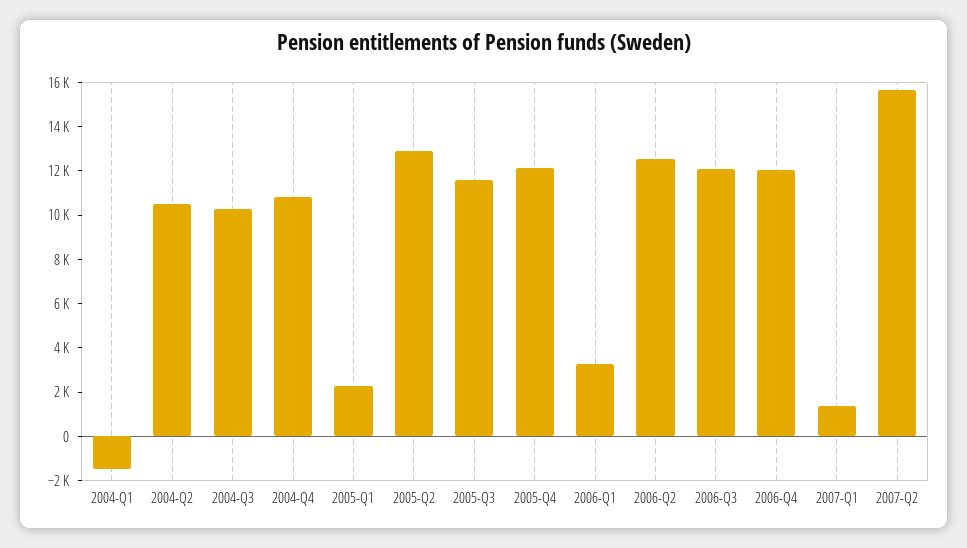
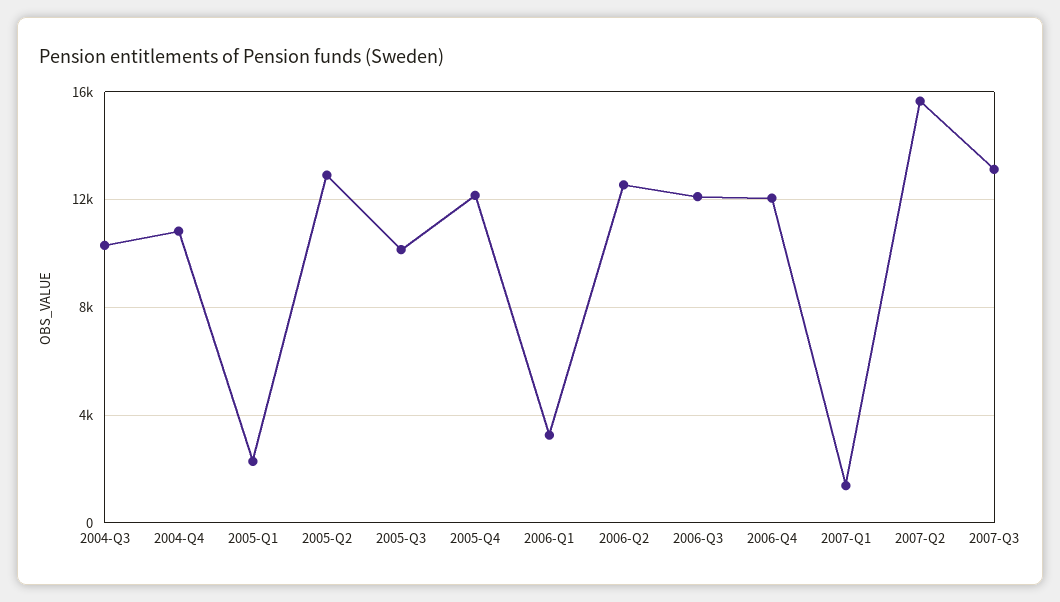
2004-Q1: -1500 -> none
2004-Q2: 10500 -> none
2005-Q3: 11500 -> 10000
2007-Q3: none -> 13000

